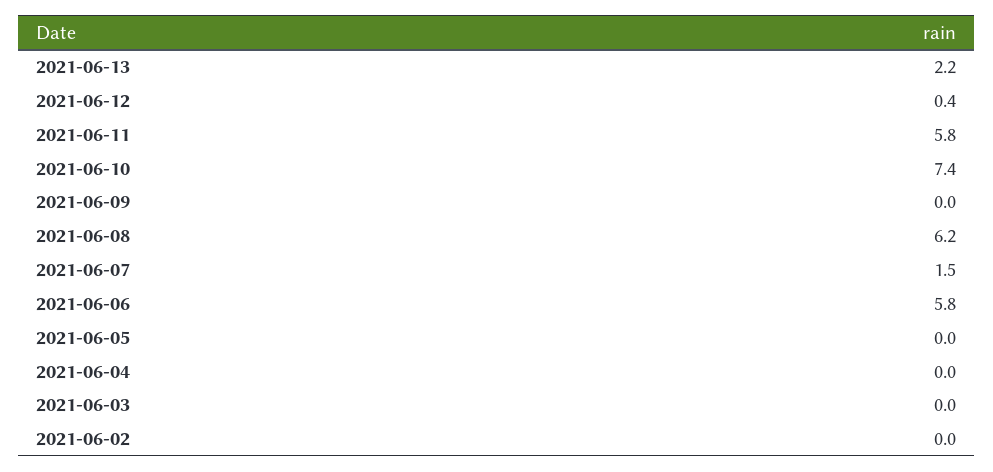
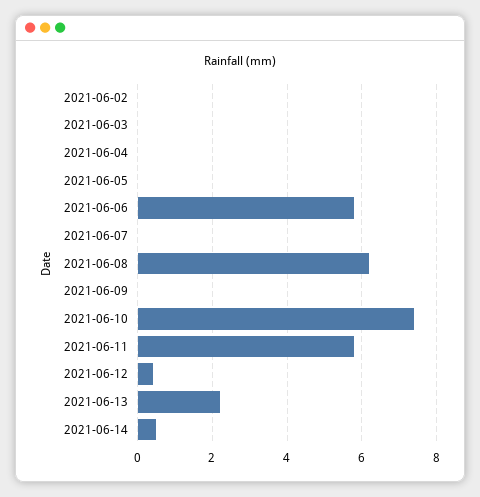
2021-06-07: 1.5 -> 0
2021-06-14: none -> 0.5

